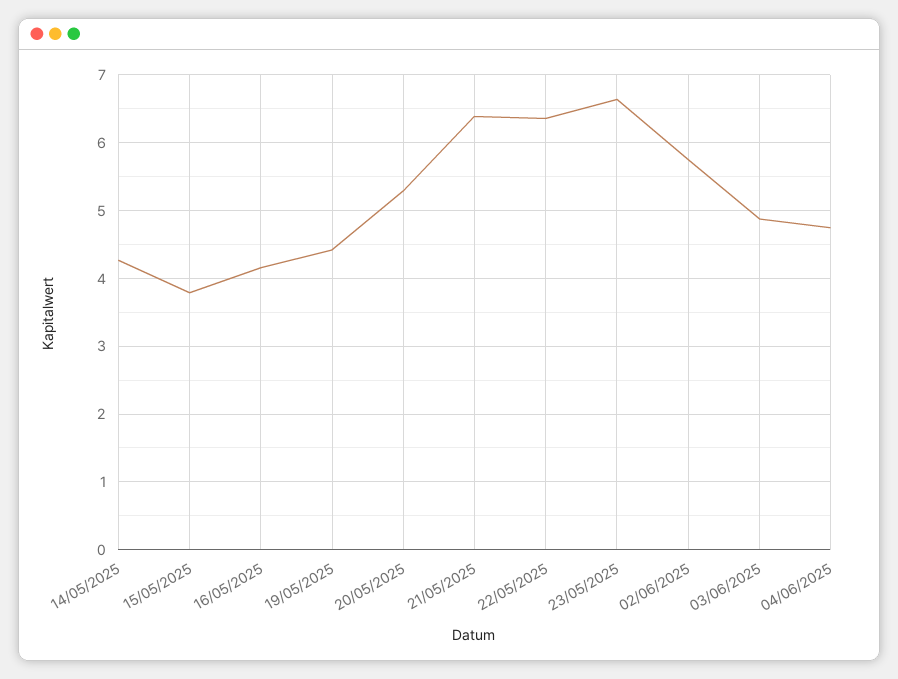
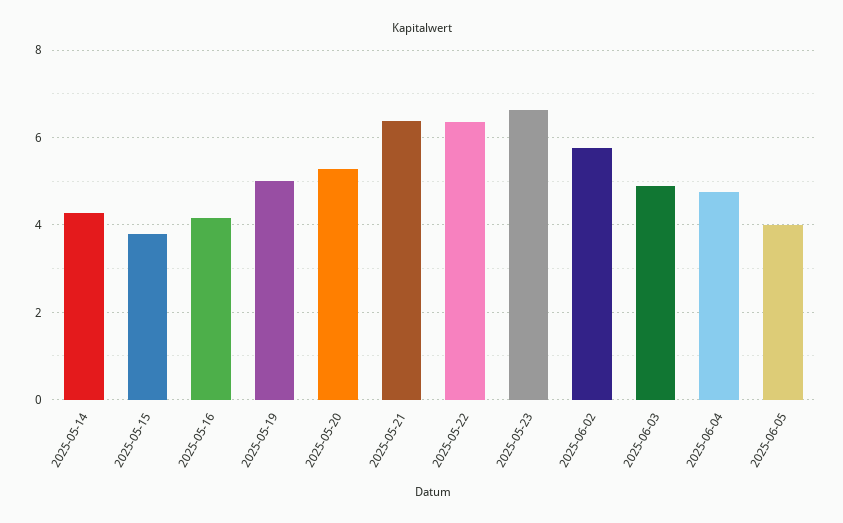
19/05/2025: 4.4 -> 5
2025-06-05: none -> 4

